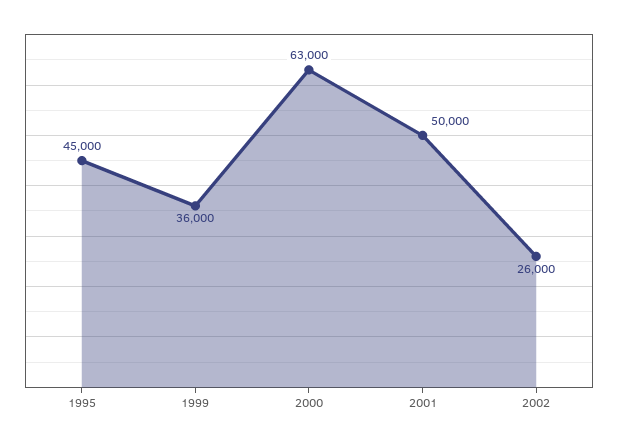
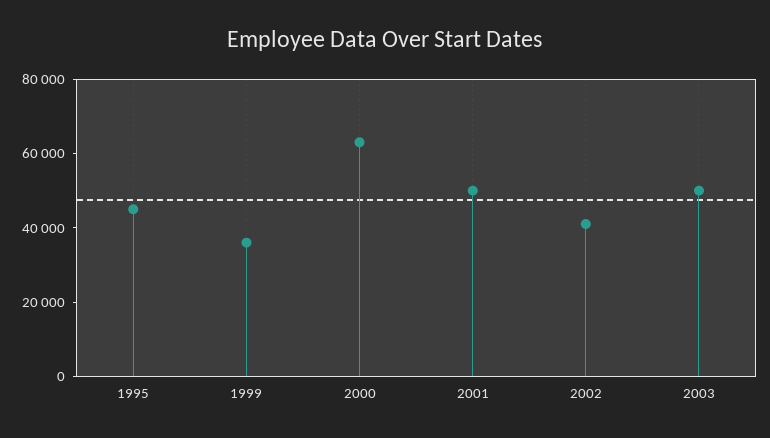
2002: 26000 -> 40000
2003: none -> 50000

